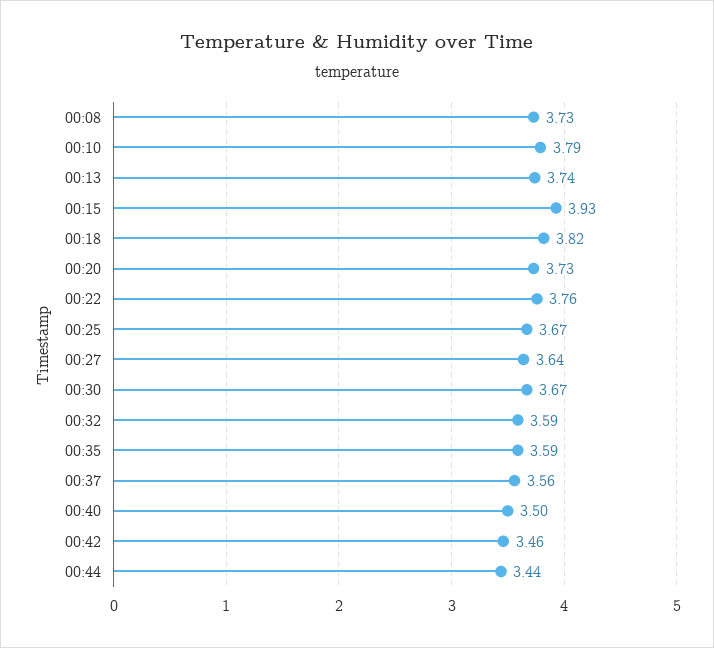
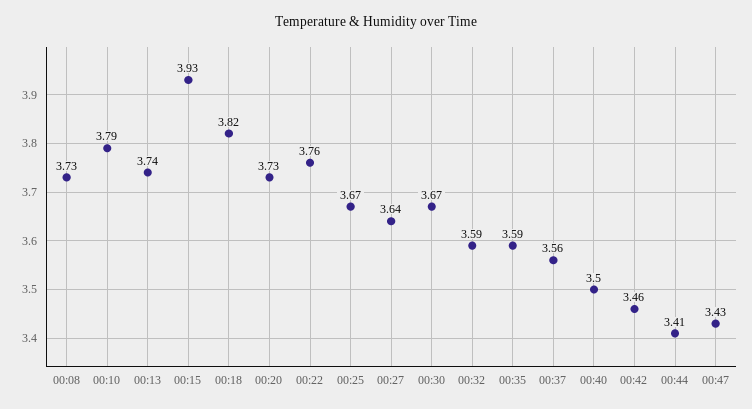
00:44: 3.44 -> 3.41
00:47: none -> 3.43

